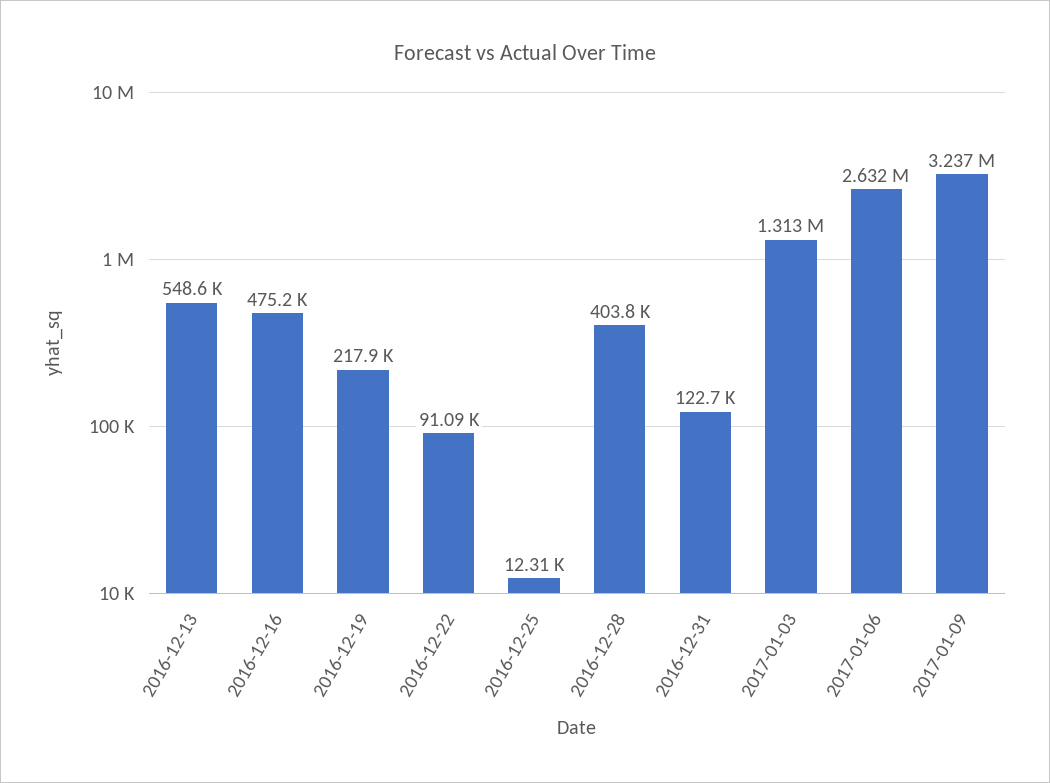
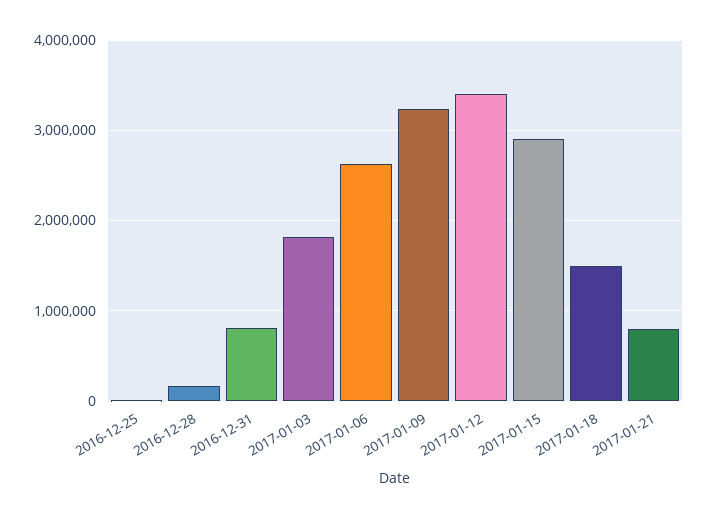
2016-12-13: 548600 -> none
2016-12-16: 475200 -> none
2016-12-19: 217900 -> none
2016-12-22: 91090 -> none
2016-12-28: 403800 -> 200000
2016-12-31: 122700 -> 800000
2017-01-03: 1313000 -> 1800000
2017-01-12: none -> 3400000
2017-01-15: none -> 2900000
2017-01-18: none -> 1500000
2017-01-21: none -> 800000

